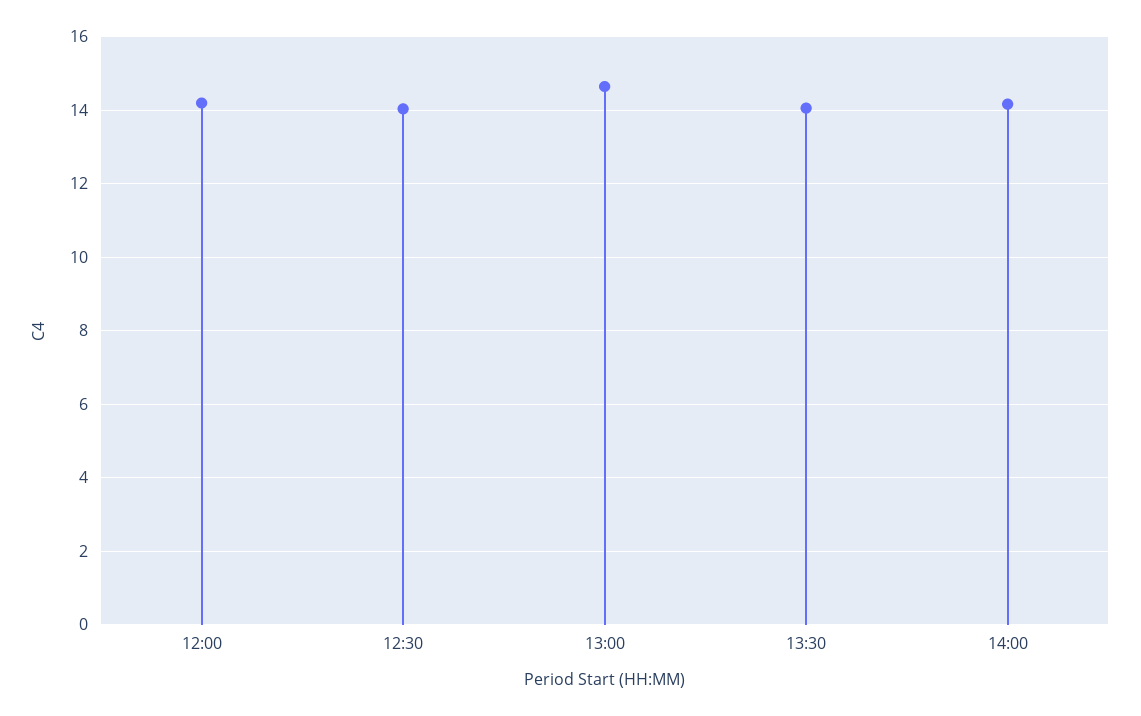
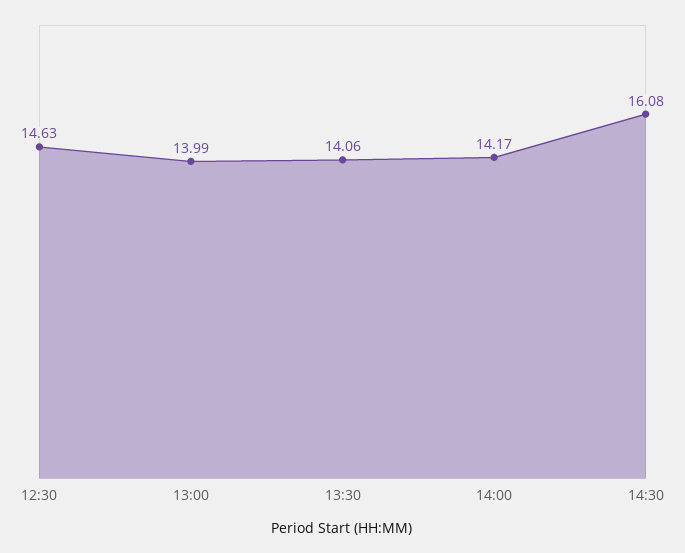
12:00: 14.2 -> none
12:30: 14 -> 14.63
13:00: 14.6 -> 13.99
14:30: none -> 16.08

